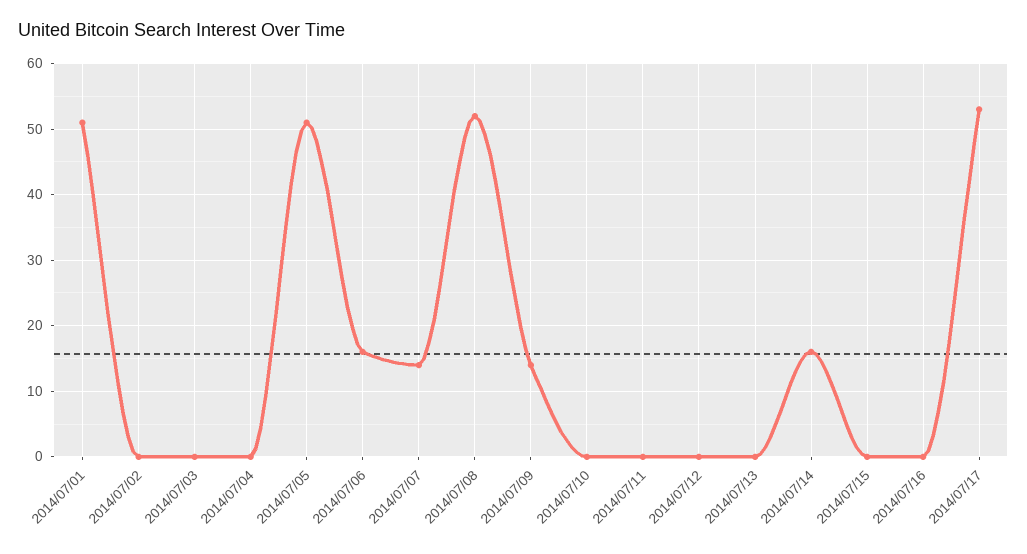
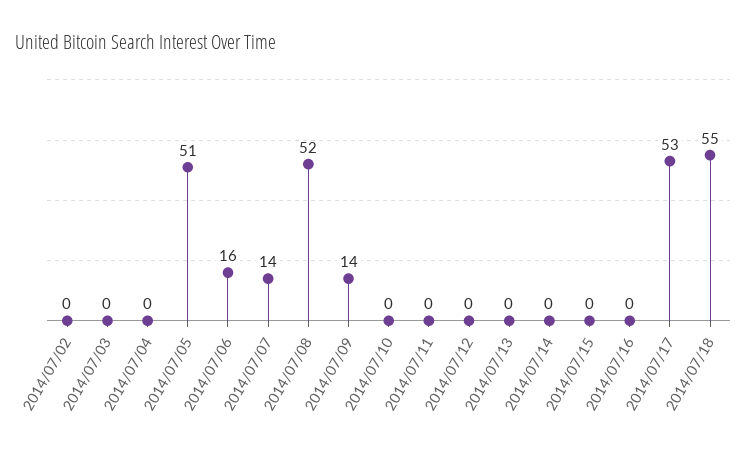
2014/07/01: 51 -> none
2014/07/14: 16 -> 0
2014/07/18: none -> 55

